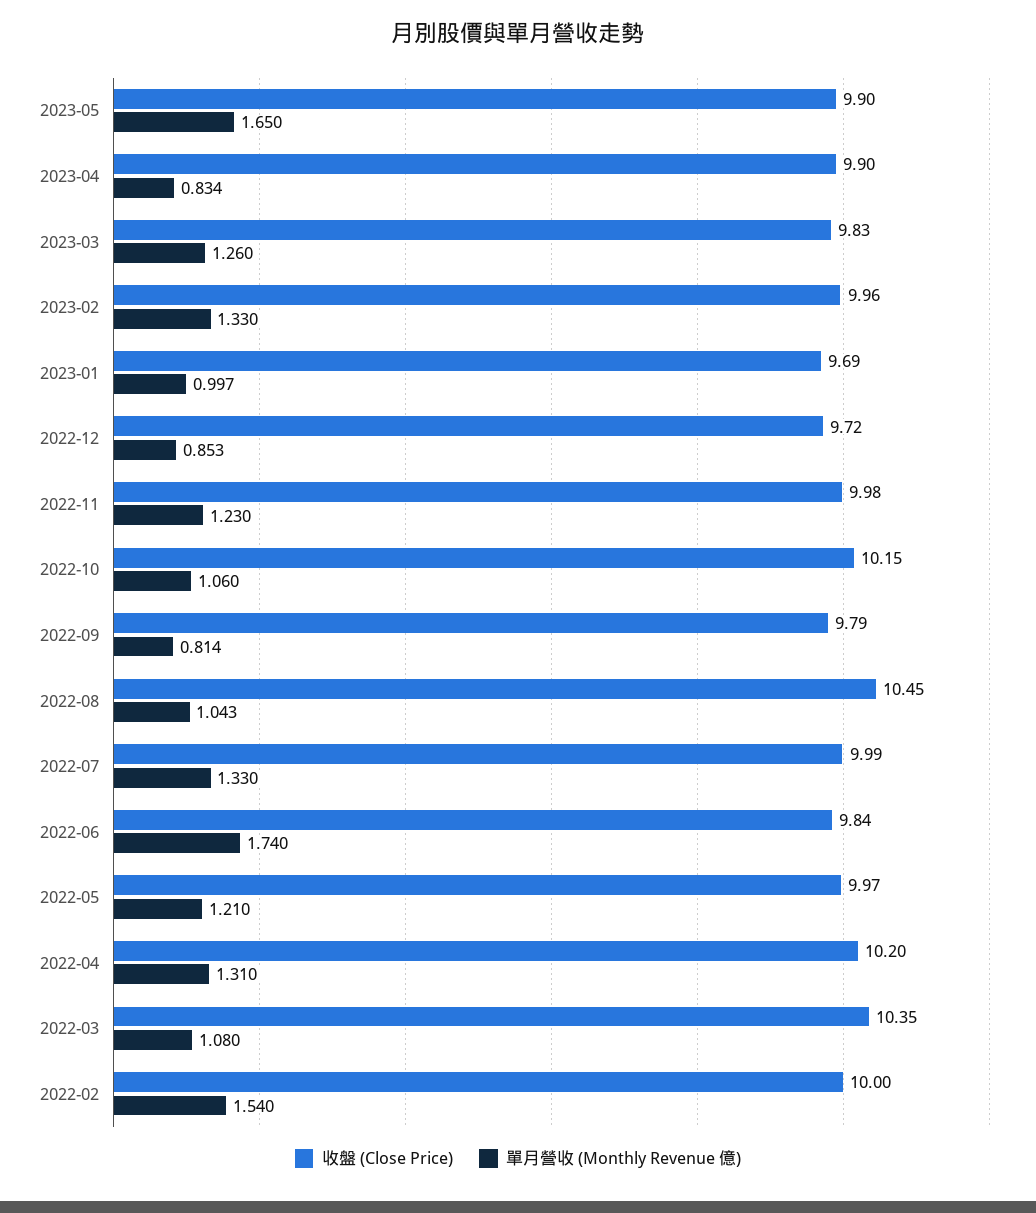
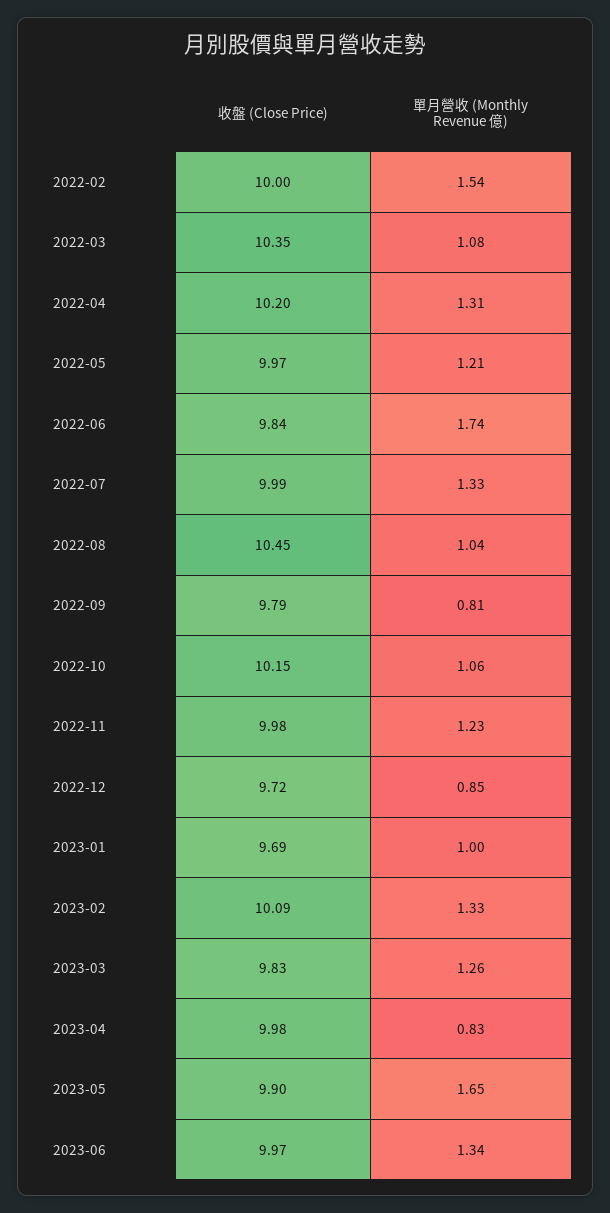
收盤 (Close Price), 2023-04: 9.9 -> 9.98
收盤 (Close Price), 2023-02: 9.96 -> 10.09
收盤 (Close Price), 2023-06: none -> 9.97
單月營收 (Monthly Revenue 億), 2023-06: none -> 1.34

